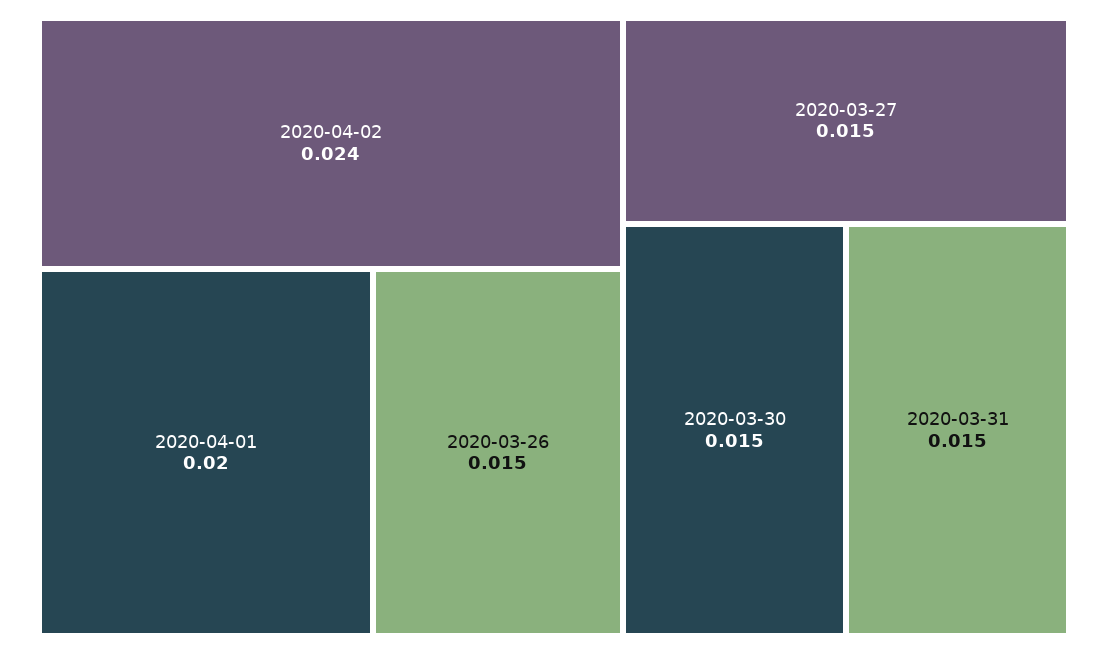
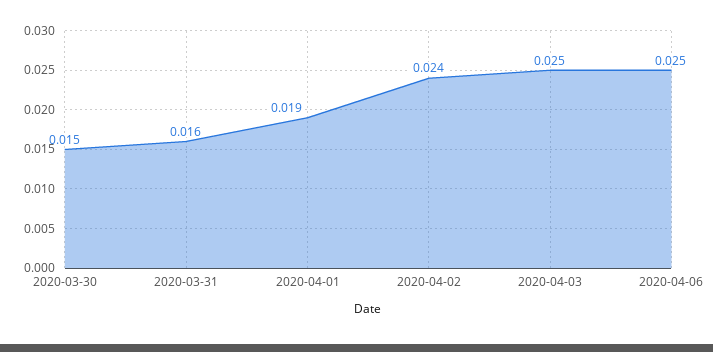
2020-04-01: 0.02 -> 0.019
2020-03-26: 0.015 -> none
2020-03-27: 0.015 -> none
2020-03-31: 0.015 -> 0.016
2020-04-03: none -> 0.025
2020-04-06: none -> 0.025

